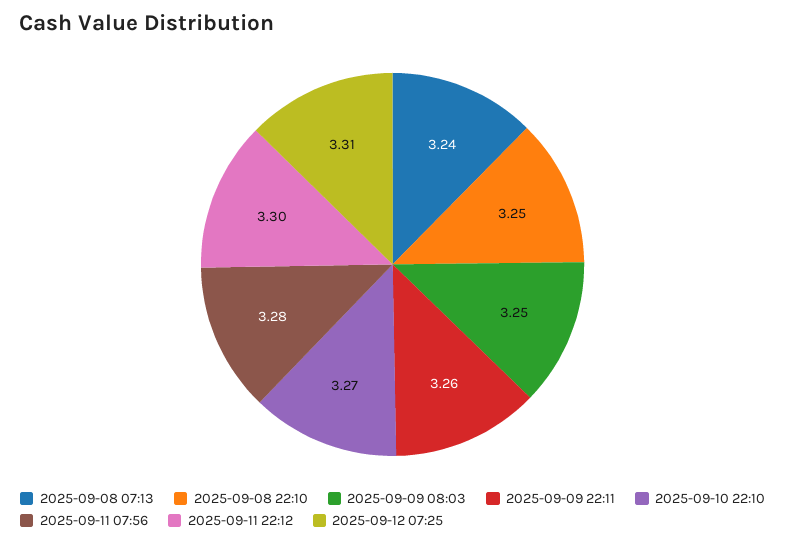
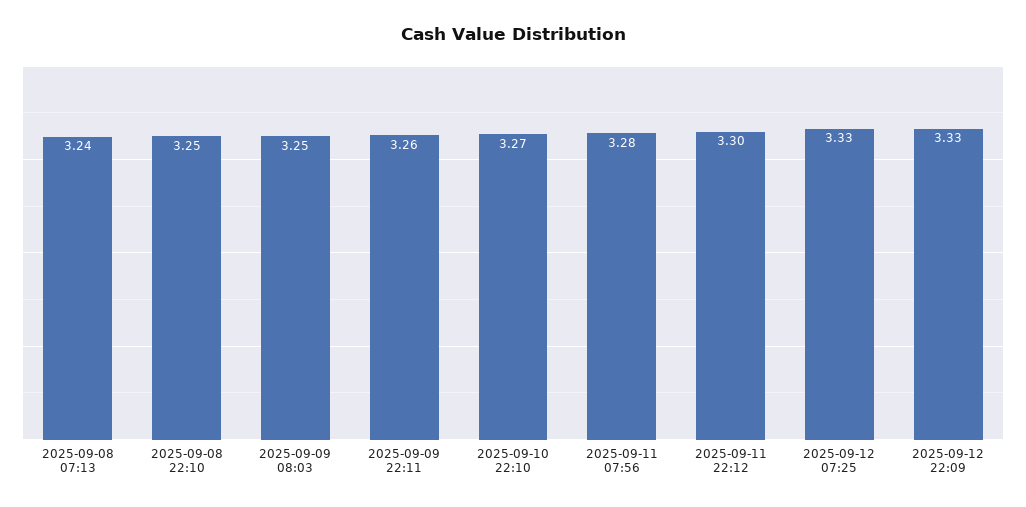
2025-09-12 07:25: 3.31 -> 3.33
2025-09-12 22:09: none -> 3.33

